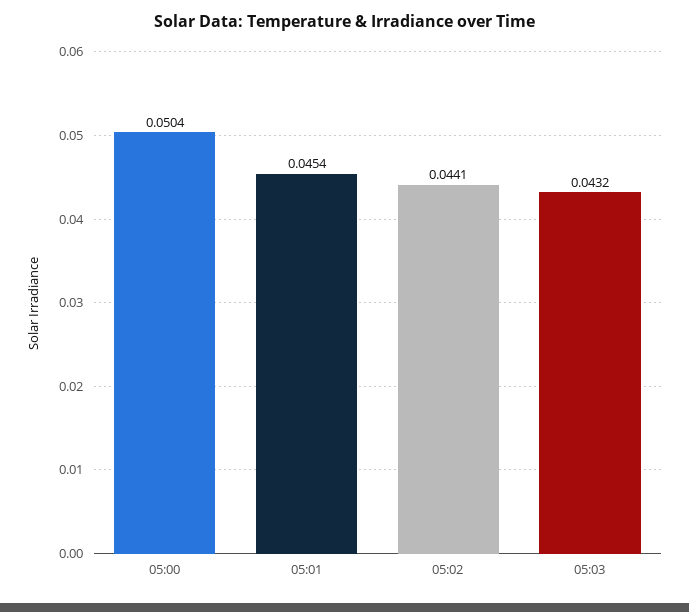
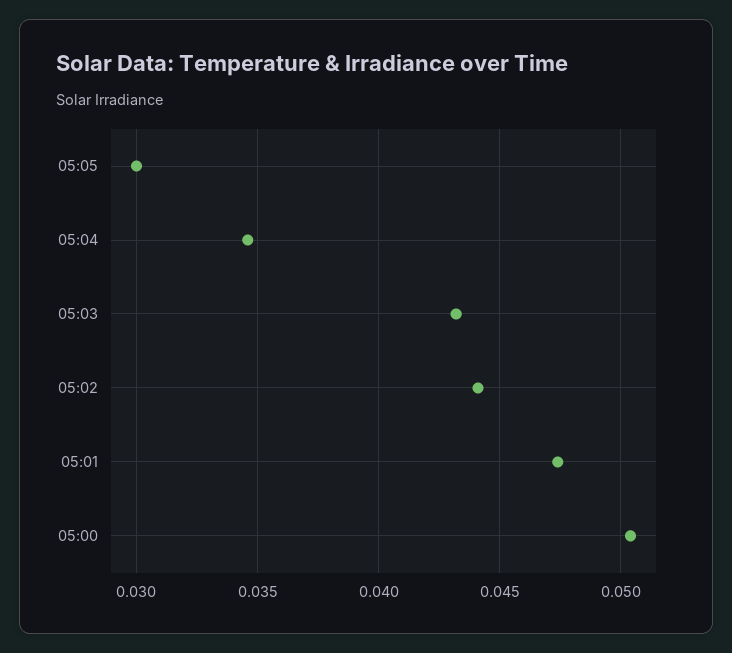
05:01: 0.0454 -> 0.0475
05:05: none -> 0.03
05:04: none -> 0.0345

